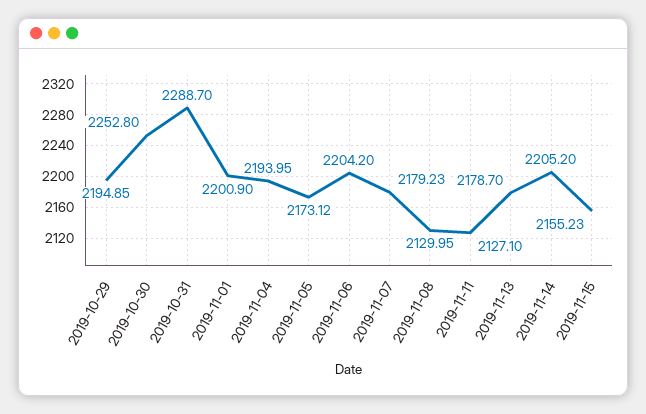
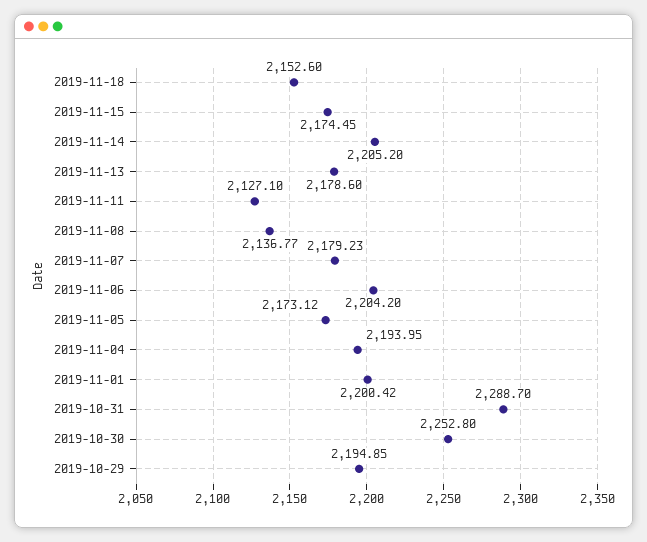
2019-11-01: 2200.9 -> 2200.42
2019-11-08: 2129.95 -> 2136.77
2019-11-13: 2178.7 -> 2178.6
2019-11-15: 2155.23 -> 2174.45
2019-11-18: none -> 2152.6

